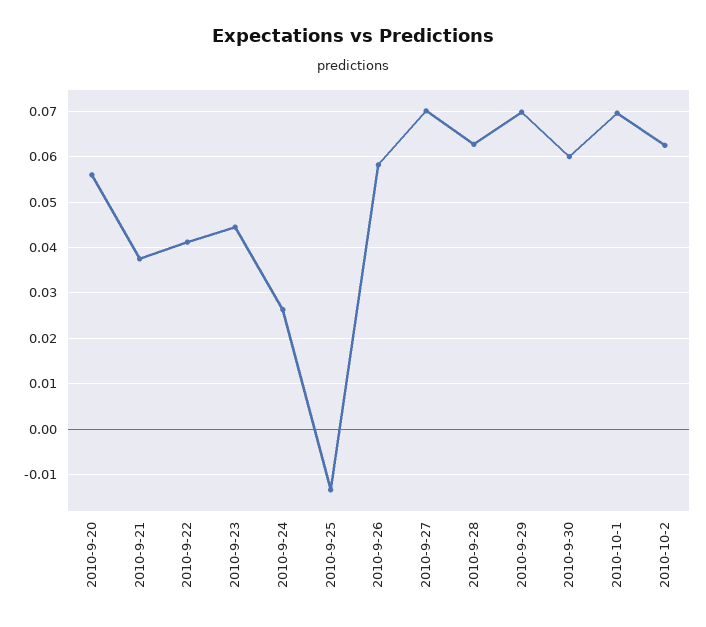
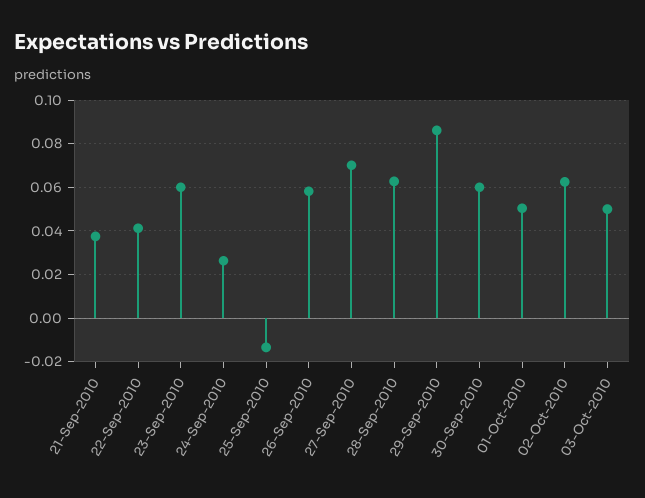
2010-9-20: 0.056 -> none
2010-9-23: 0.044 -> 0.06
2010-9-29: 0.07 -> 0.085
2010-10-1: 0.07 -> 0.05
03-Oct-2010: none -> 0.05

